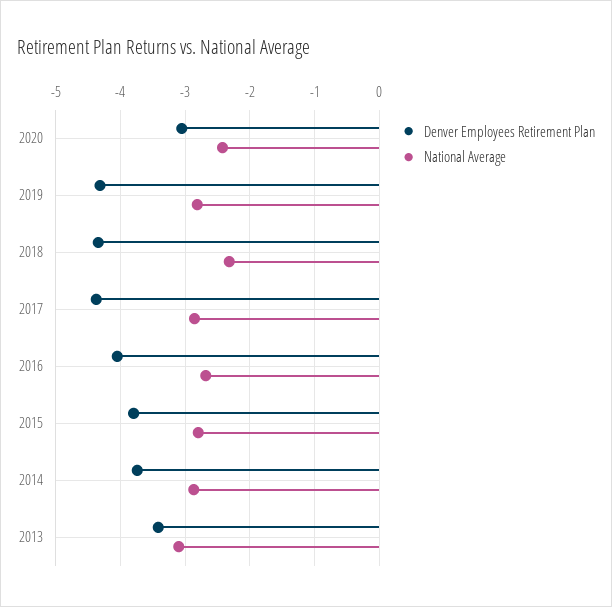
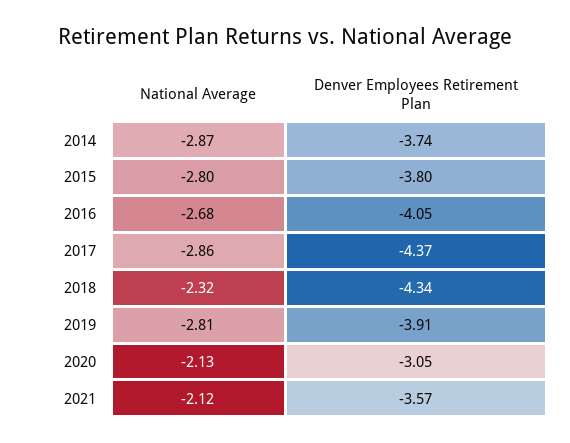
National Average, 2020: -2.4 -> -2.13
Denver Employees Retirement Plan, 2019: -4.3 -> -3.91
Denver Employees Retirement Plan, 2013: -3.4 -> none
National Average, 2013: -3.1 -> none
National Average, 2021: none -> -2.12
Denver Employees Retirement Plan, 2021: none -> -3.57

